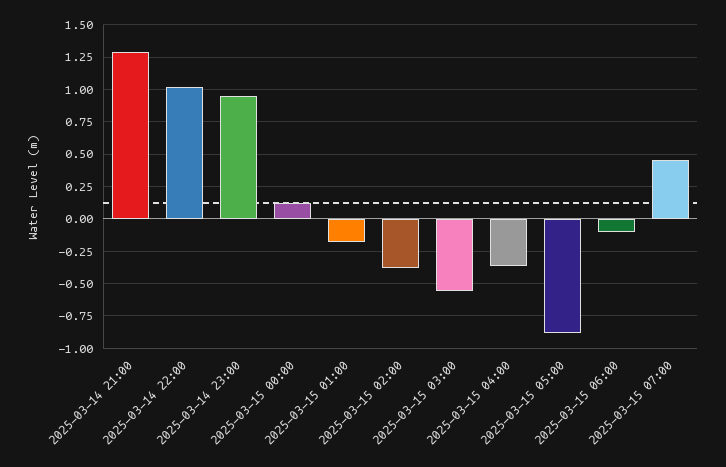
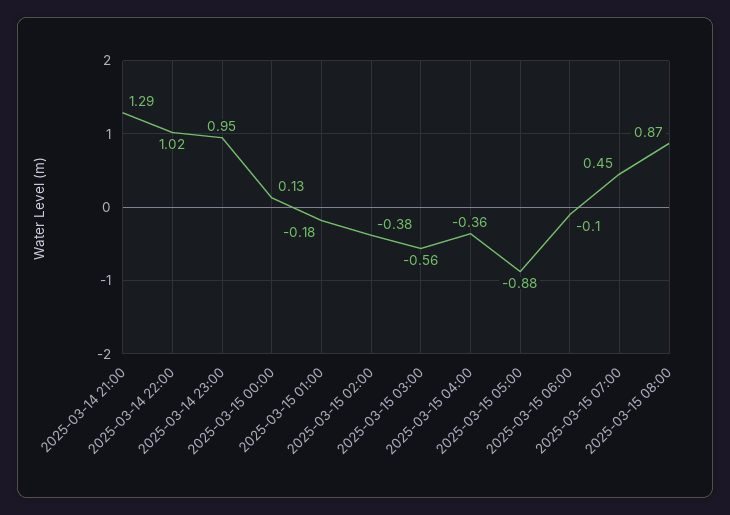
2025-03-15 08:00: none -> 0.87

